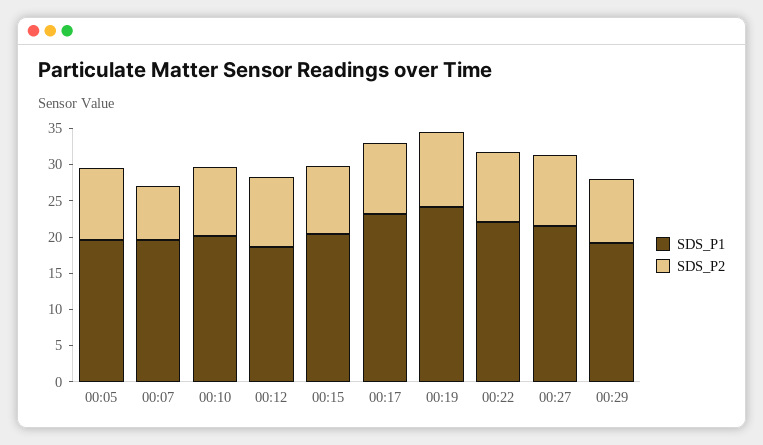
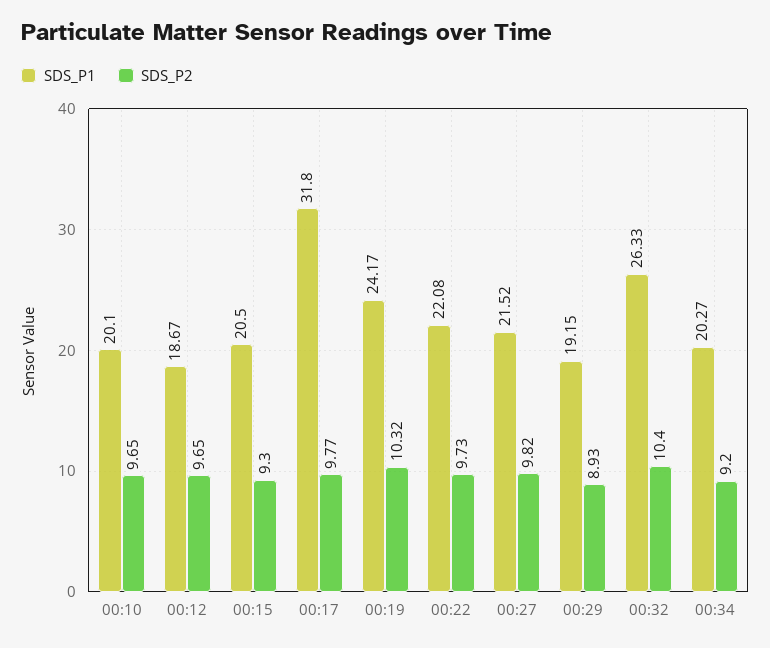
SDS_P1, 00:05: 20 -> none
SDS_P2, 00:05: 10 -> none
SDS_P1, 00:07: 20 -> none
SDS_P2, 00:07: 7.5 -> none
SDS_P1, 00:17: 22.5 -> 31.8
SDS_P1, 00:32: none -> 26.33
SDS_P2, 00:32: none -> 10.4
SDS_P1, 00:34: none -> 20.27
SDS_P2, 00:34: none -> 9.2

